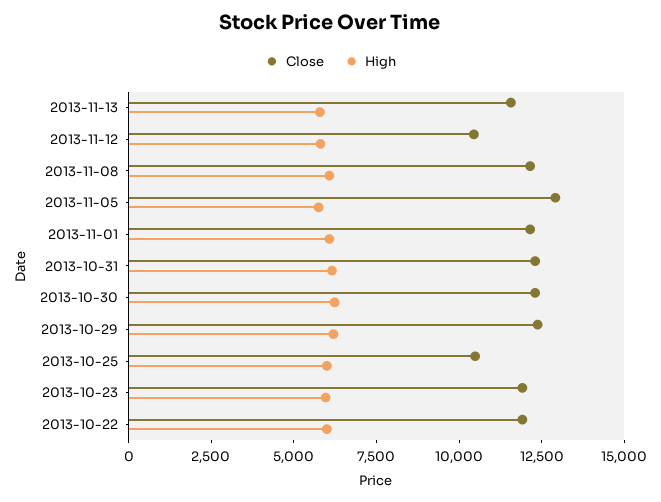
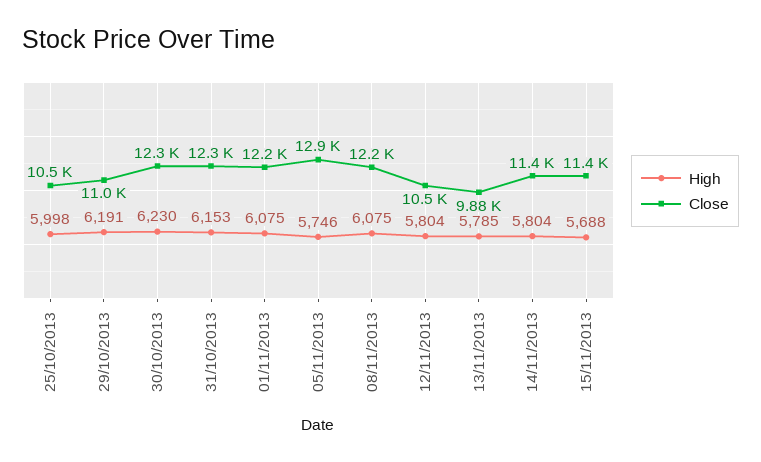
Close, 2013-11-13: 11500 -> 9880
Close, 2013-10-29: 12500 -> 11000
Close, 2013-10-23: 12000 -> none
High, 2013-10-23: 6000 -> none
Close, 2013-10-22: 12000 -> none
High, 2013-10-22: 6000 -> none
High, 14/11/2013: none -> 5804
Close, 14/11/2013: none -> 11400
High, 15/11/2013: none -> 5688
Close, 15/11/2013: none -> 11400

